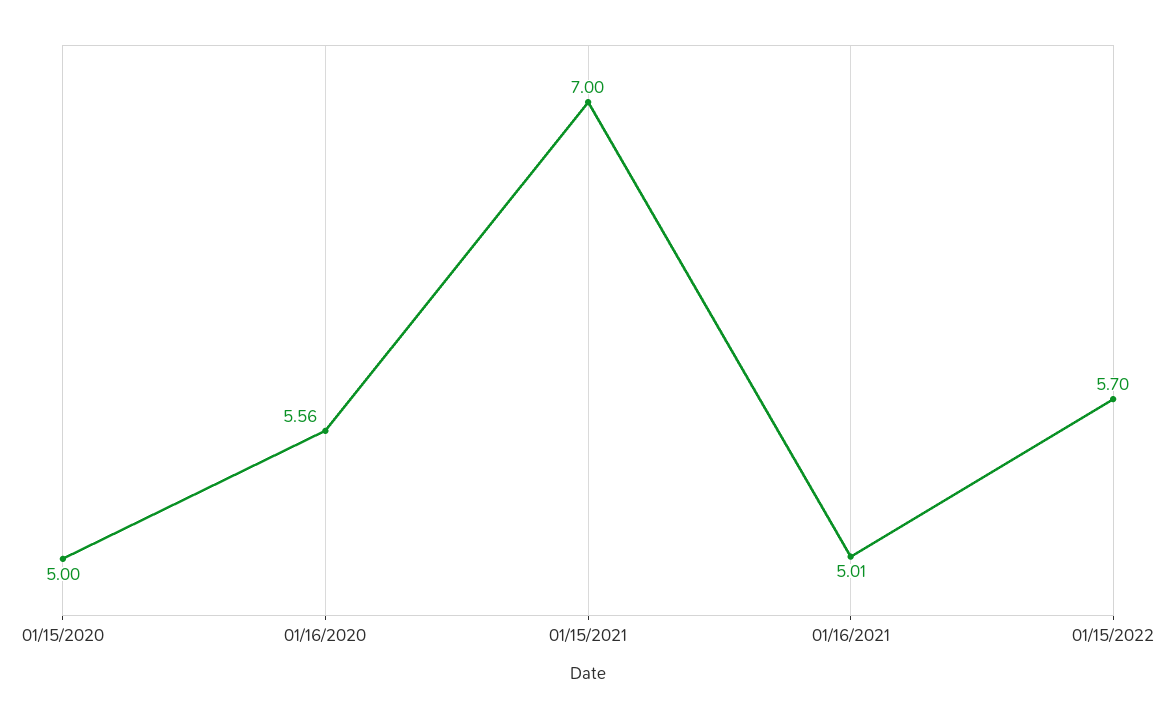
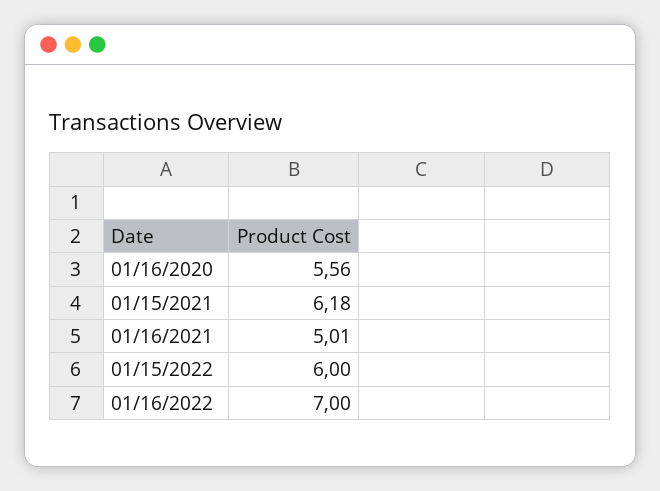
01/15/2020: 5 -> none
01/15/2021: 7 -> 6.18
01/15/2022: 5.7 -> 6
01/16/2022: none -> 7

